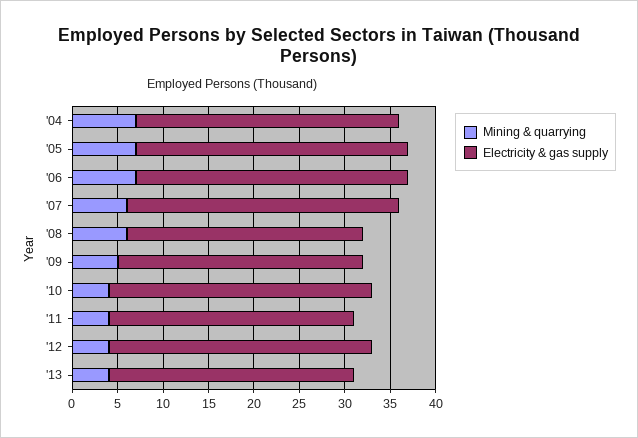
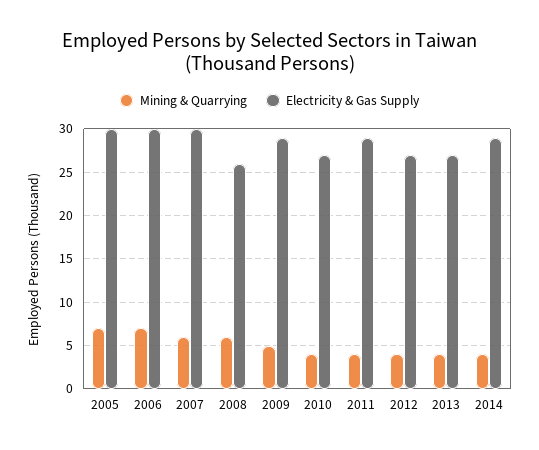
Mining & quarrying, '04: 7 -> none
Electricity & gas supply, '04: 29 -> none
Electricity & gas supply, '09: 27 -> 29
Electricity & gas supply, '10: 29 -> 27
Electricity & gas supply, '11: 27 -> 29
Electricity & gas supply, '12: 29 -> 27
Mining & quarrying, 2014: none -> 4
Electricity & gas supply, 2014: none -> 29

